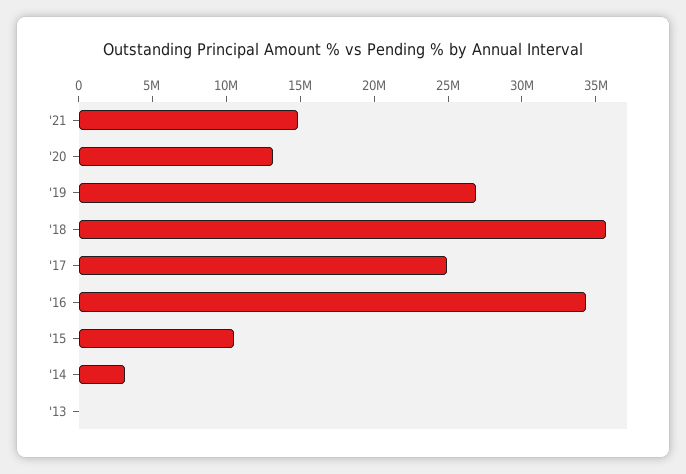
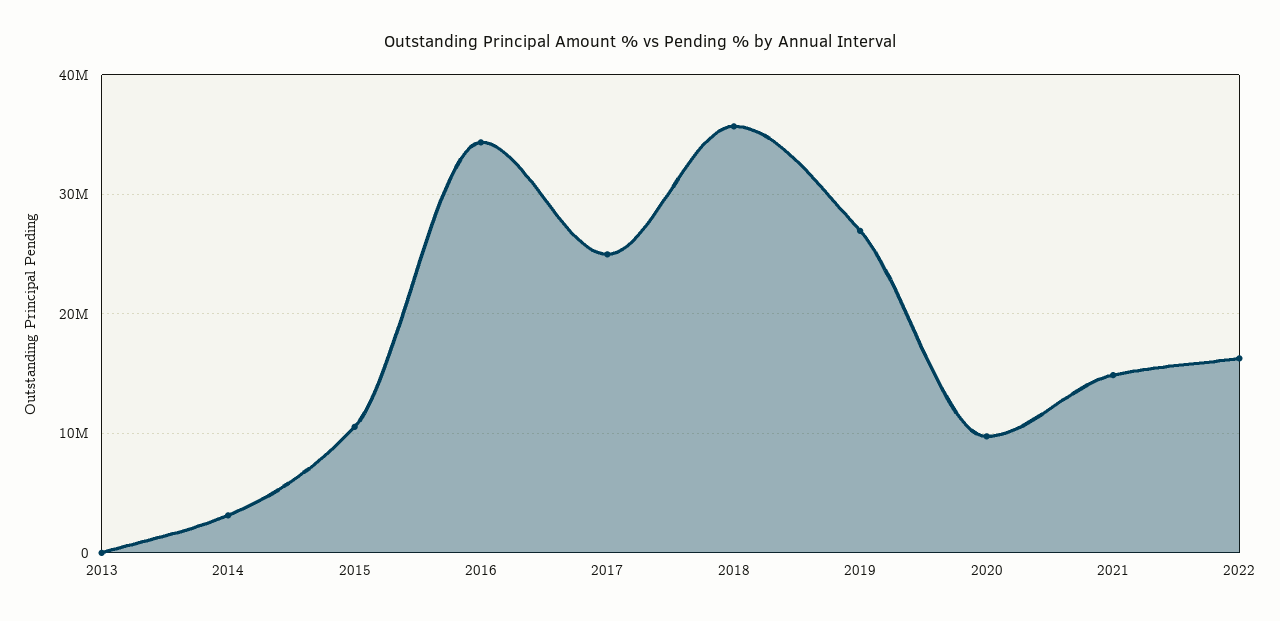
'20: 13000000 -> 10000000
2022: none -> 16000000

